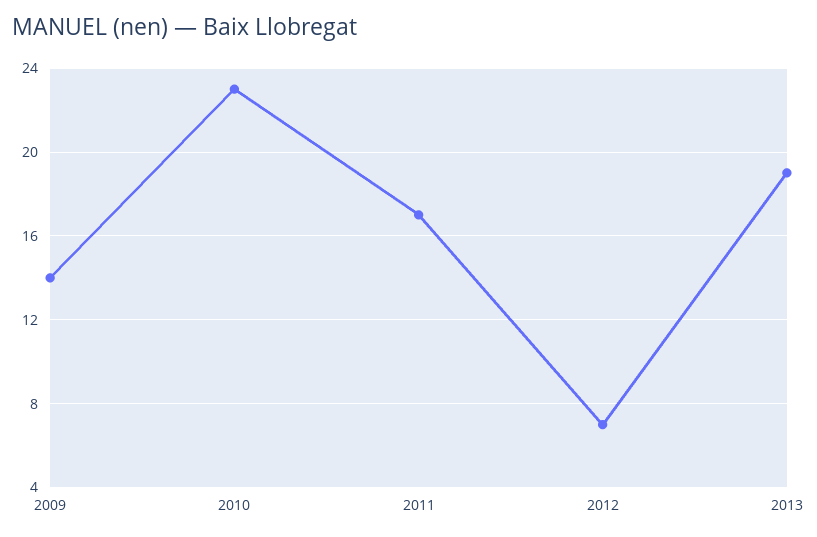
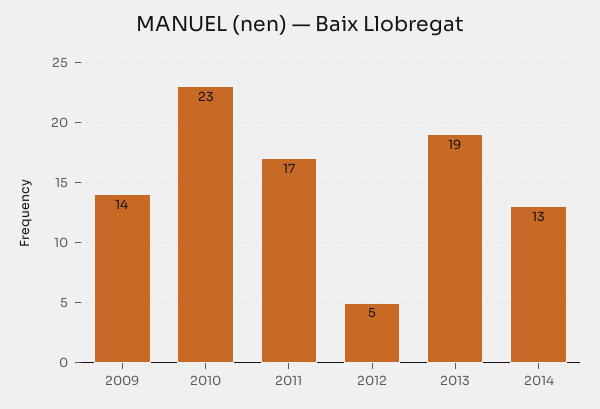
2012: 7 -> 5
2014: none -> 13

